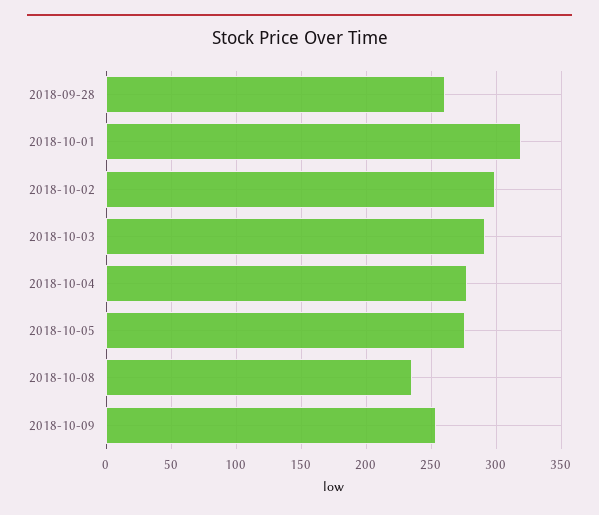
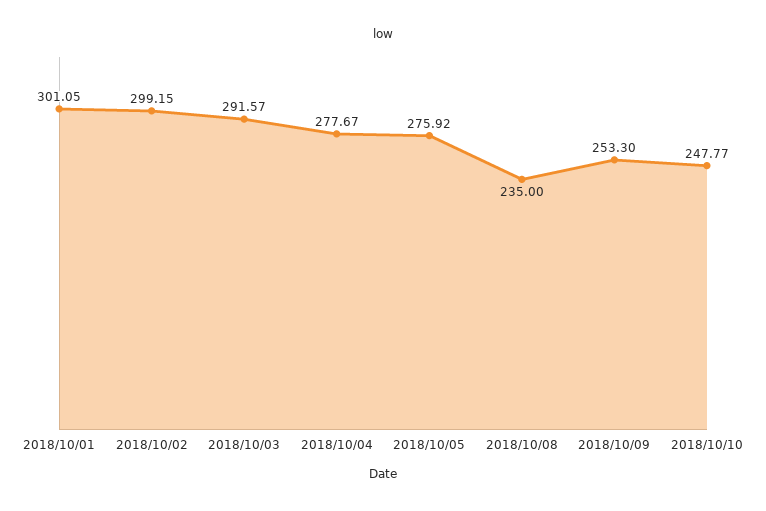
2018-09-28: 260 -> none
2018-10-01: 320 -> 301.05
2018/10/10: none -> 247.77

